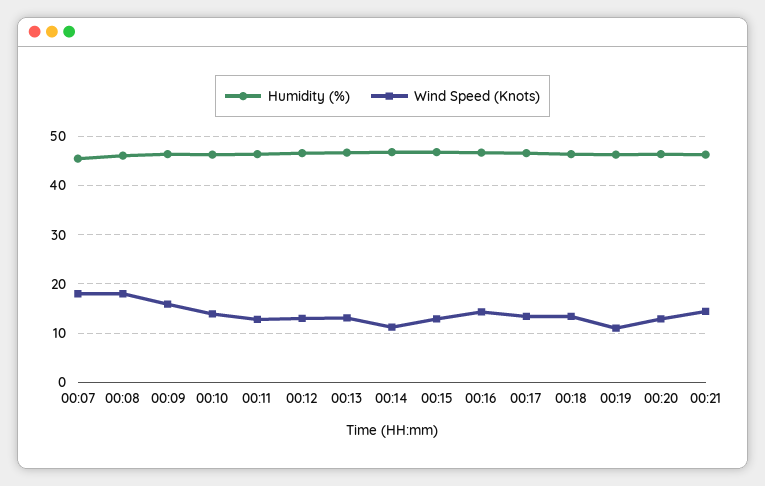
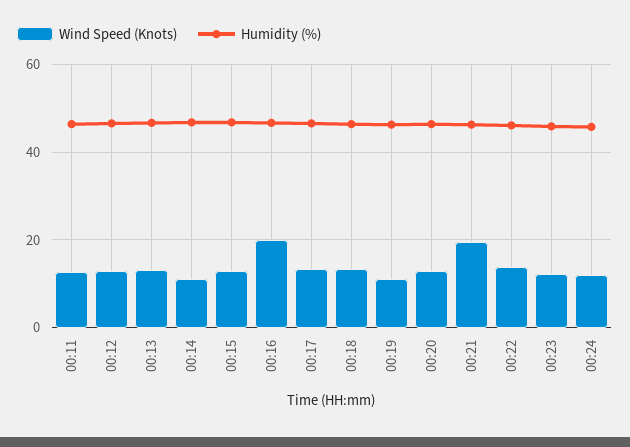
Humidity (%), 00:07: 46 -> none
Wind Speed (Knots), 00:07: 18 -> none
Humidity (%), 00:08: 46 -> none
Wind Speed (Knots), 00:08: 18 -> none
Humidity (%), 00:09: 46 -> none
Wind Speed (Knots), 00:09: 16 -> none
Humidity (%), 00:10: 46 -> none
Wind Speed (Knots), 00:10: 14 -> none
Wind Speed (Knots), 00:16: 14 -> 20
Wind Speed (Knots), 00:21: 14 -> 20
Wind Speed (Knots), 00:22: none -> 14
Humidity (%), 00:22: none -> 46
Wind Speed (Knots), 00:23: none -> 12
Humidity (%), 00:23: none -> 46
Wind Speed (Knots), 00:24: none -> 12
Humidity (%), 00:24: none -> 46

